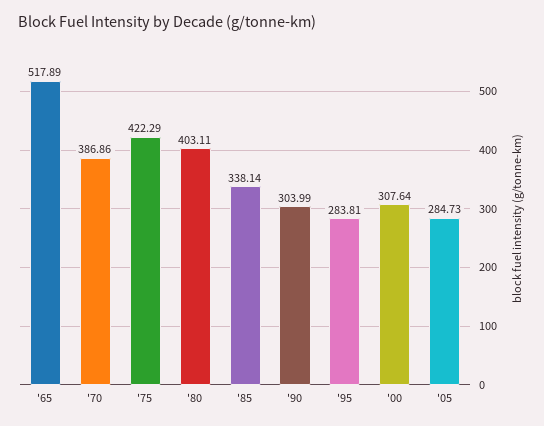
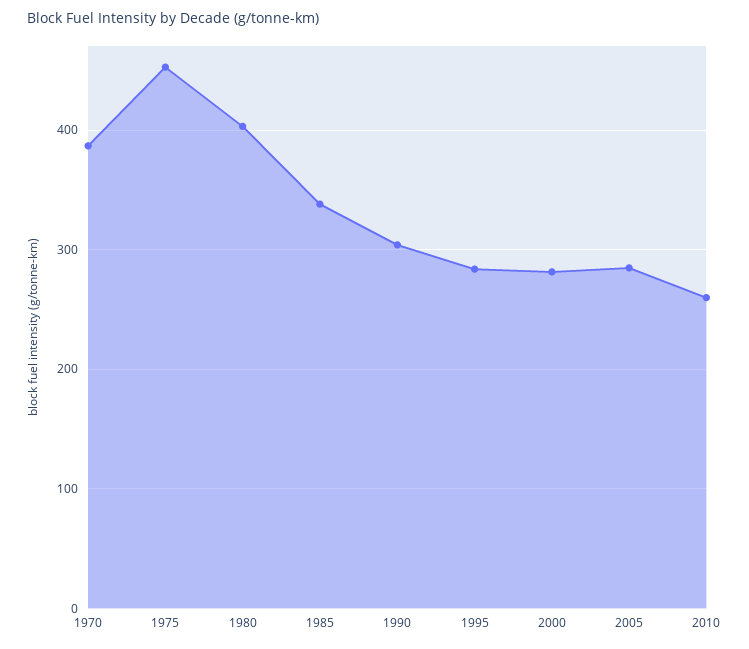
'65: 517.89 -> none
'75: 422.29 -> 450
'00: 307.64 -> 280
2010: none -> 260

